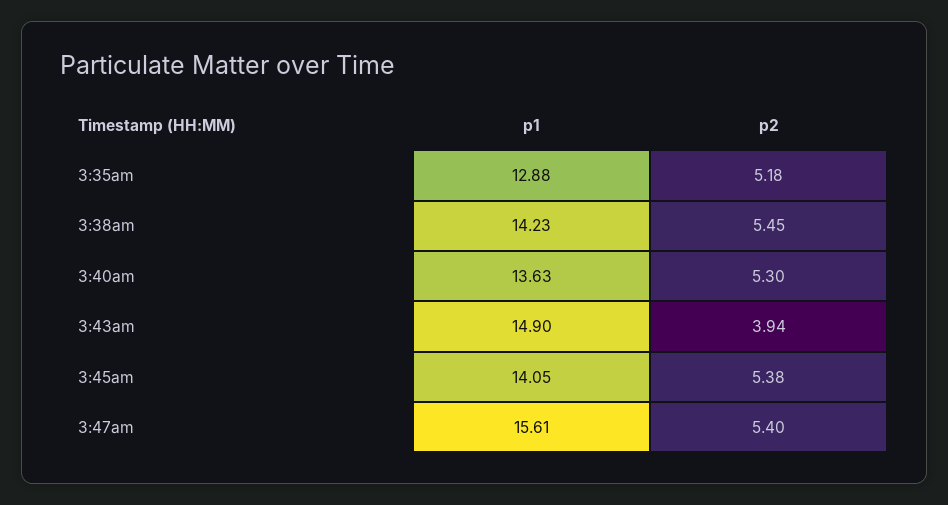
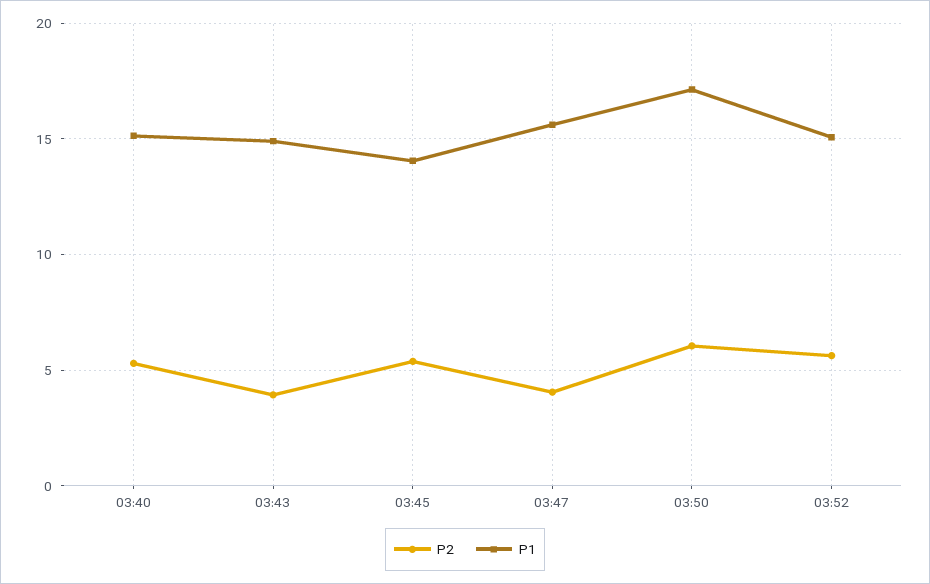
p1, 3:35am: 12.88 -> none
p2, 3:35am: 5.18 -> none
p1, 3:38am: 14.23 -> none
p2, 3:38am: 5.45 -> none
p1, 3:40am: 13.63 -> 15
p2, 3:47am: 5.4 -> 4
p2, 03:50: none -> 6
p1, 03:50: none -> 17
p2, 03:52: none -> 5.5
p1, 03:52: none -> 15

